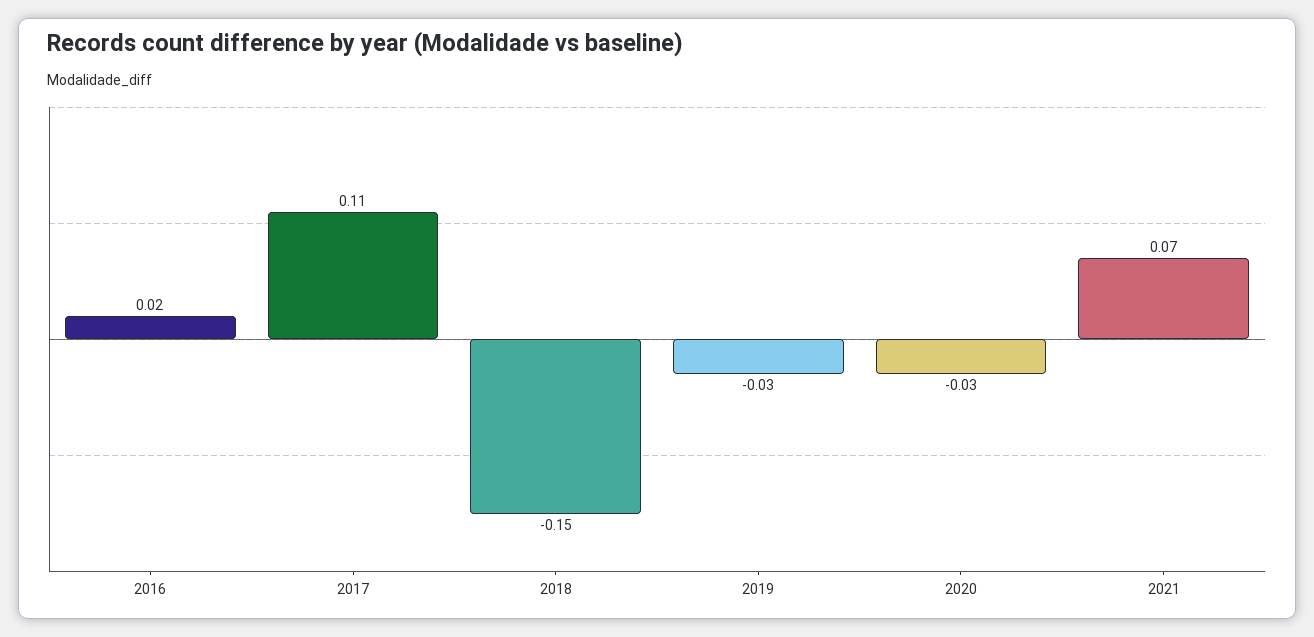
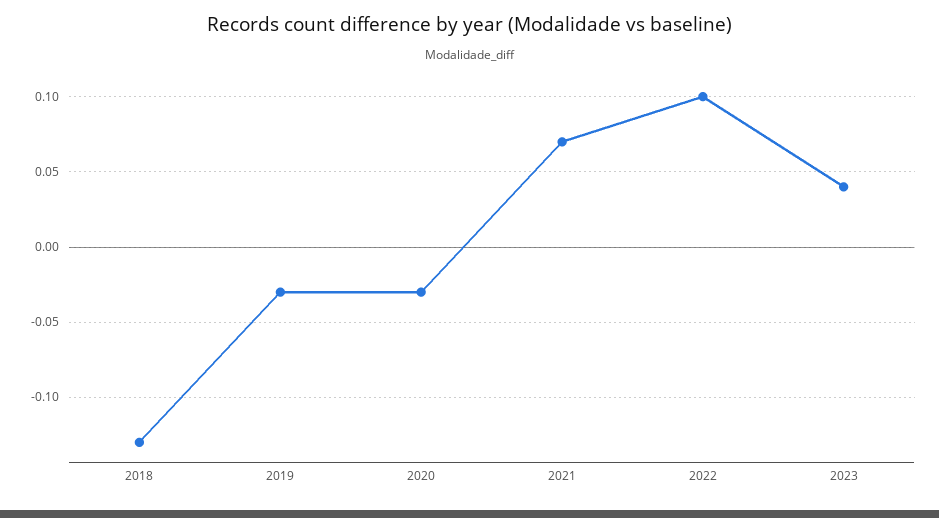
2016: 0.02 -> none
2017: 0.11 -> none
2018: -0.15 -> -0.13
2022: none -> 0.1
2023: none -> 0.04

